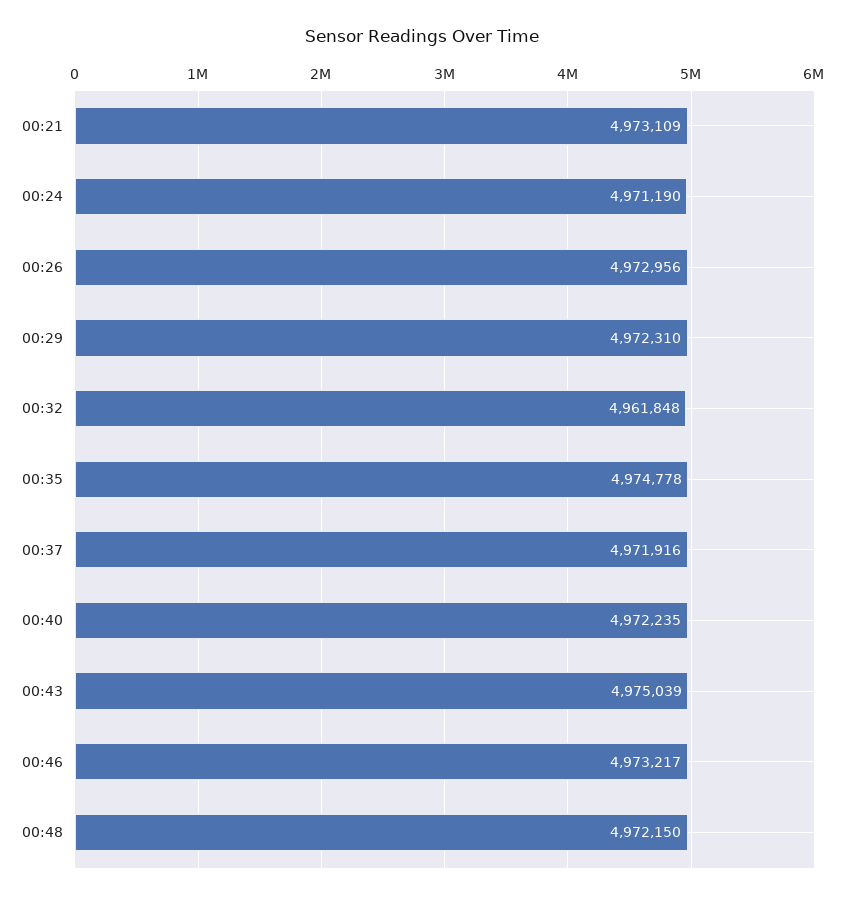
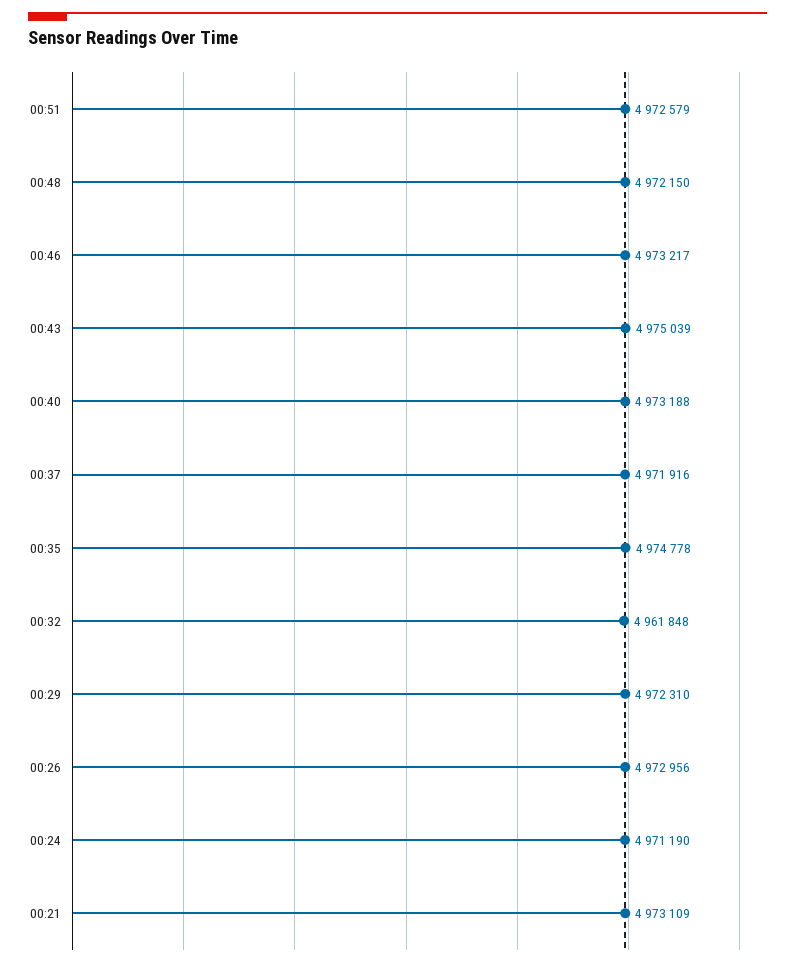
00:40: 4972235 -> 4973188
00:51: none -> 4972579

